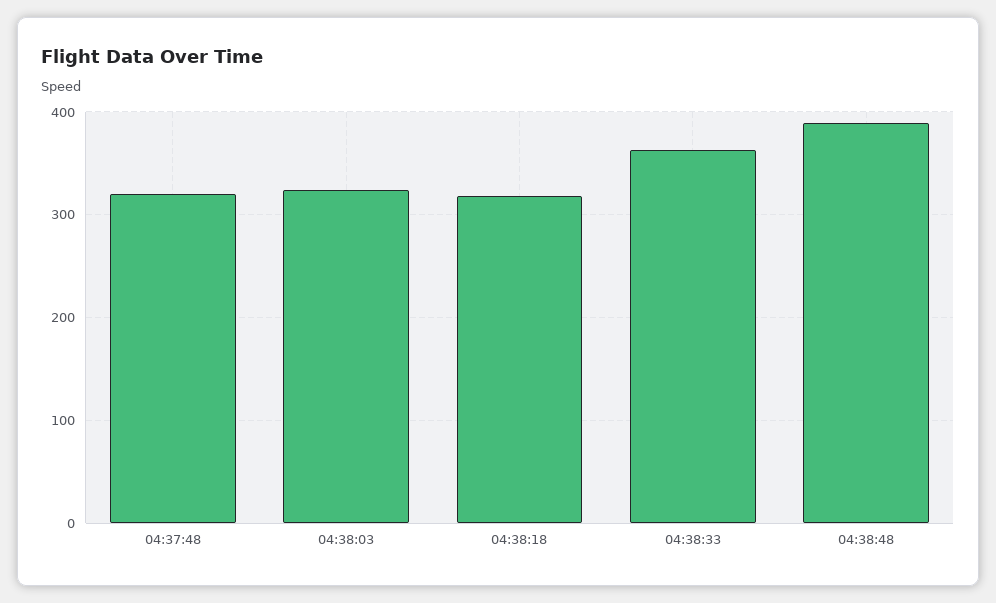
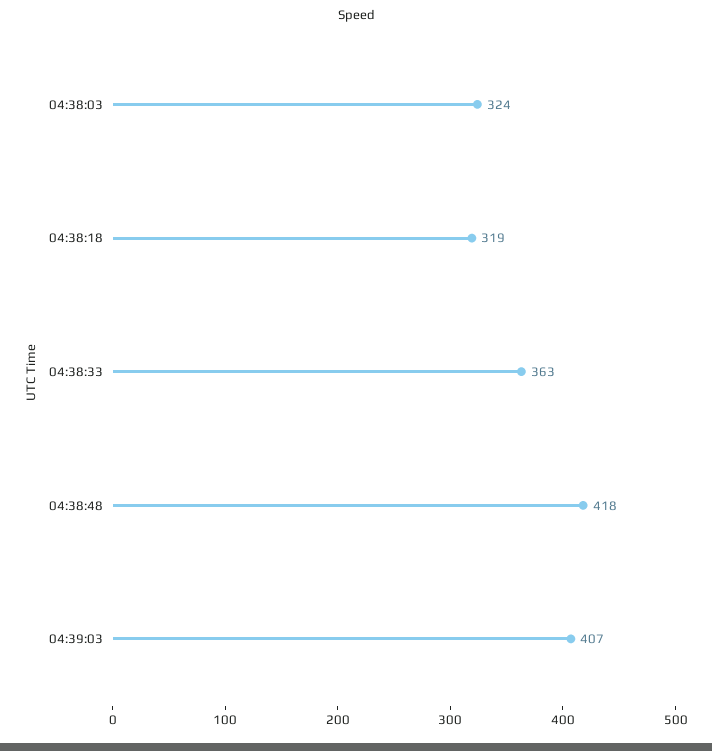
04:37:48: 320 -> none
04:38:48: 390 -> 418
04:39:03: none -> 407

